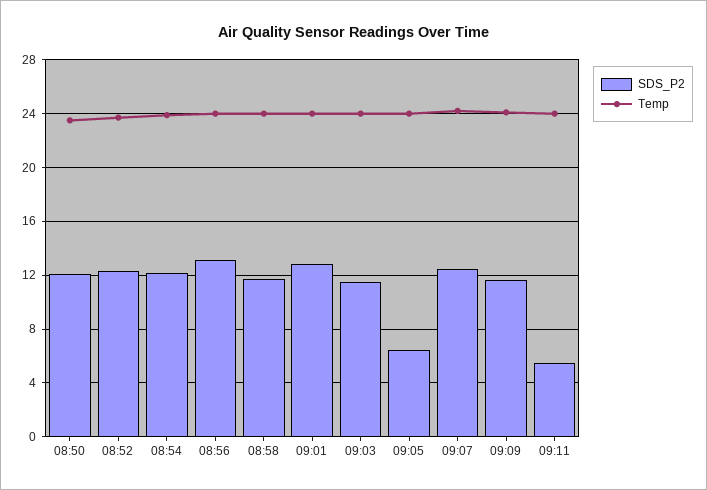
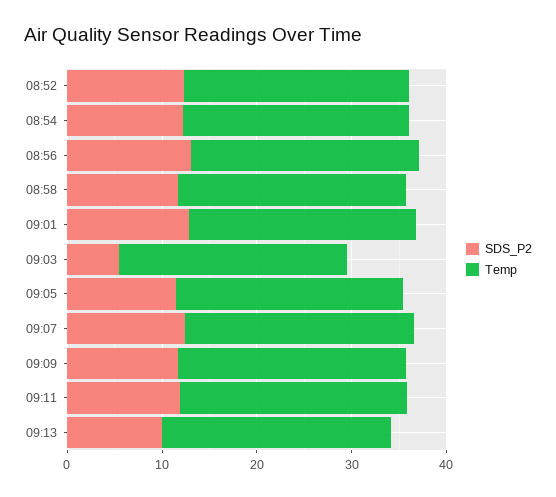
SDS_P2, 08:50: 12 -> none
Temp, 08:50: 23.5 -> none
SDS_P2, 09:03: 11.5 -> 6
SDS_P2, 09:05: 6.5 -> 12
SDS_P2, 09:11: 5.5 -> 12
SDS_P2, 09:13: none -> 10
Temp, 09:13: none -> 24

